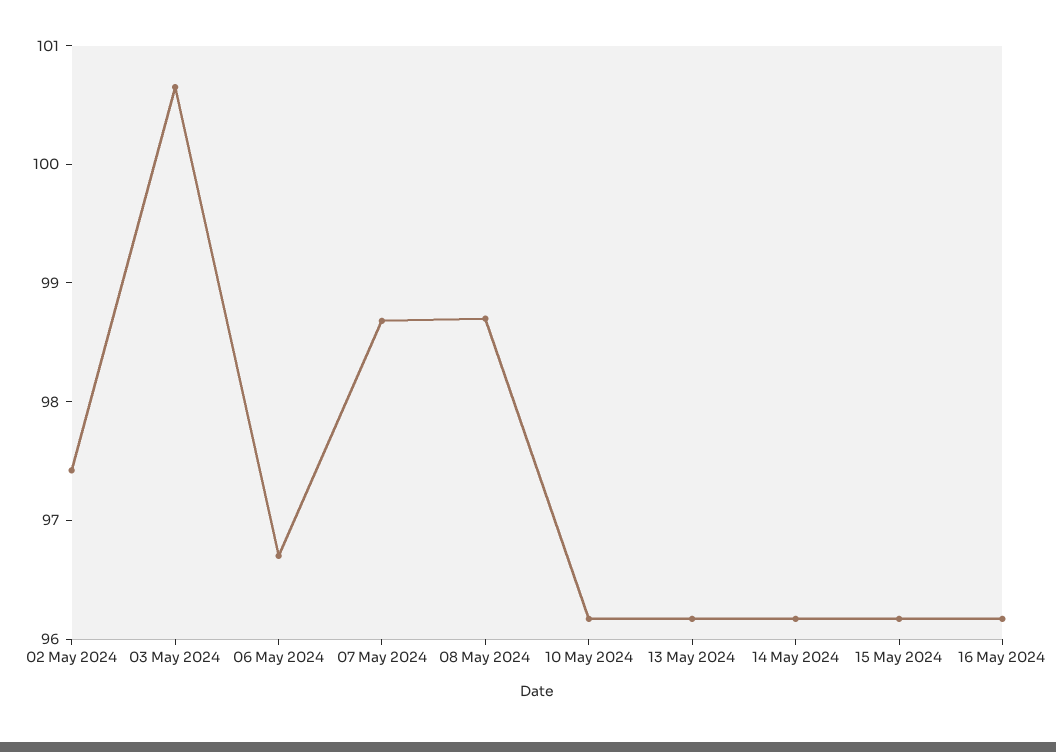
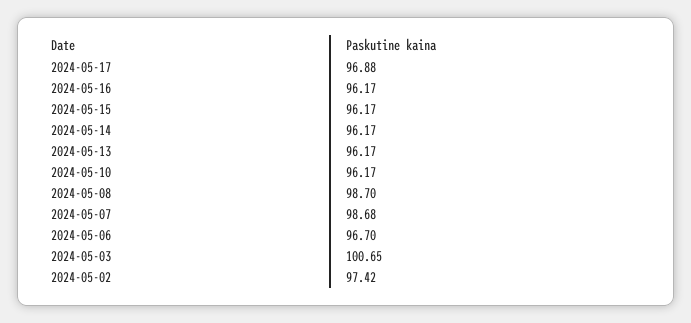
2024-05-17: none -> 96.88

